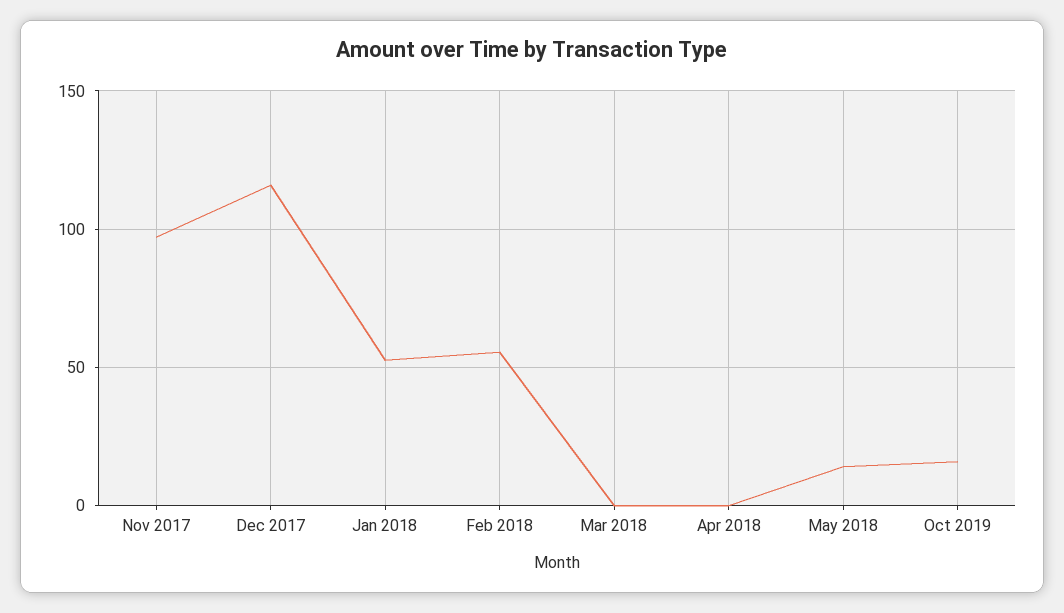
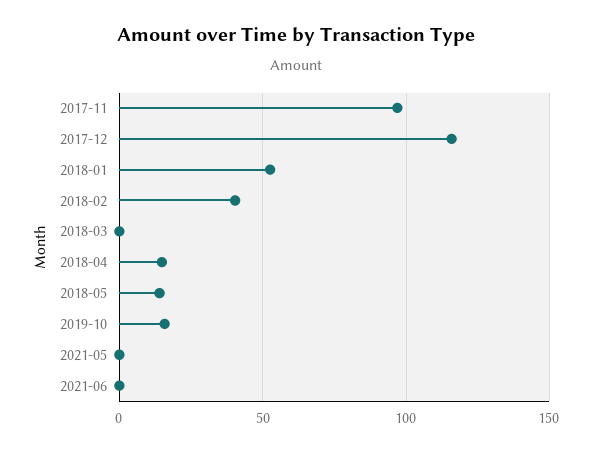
Feb 2018: 55 -> 40
Apr 2018: 0 -> 15
2021-05: none -> 0
2021-06: none -> 0

